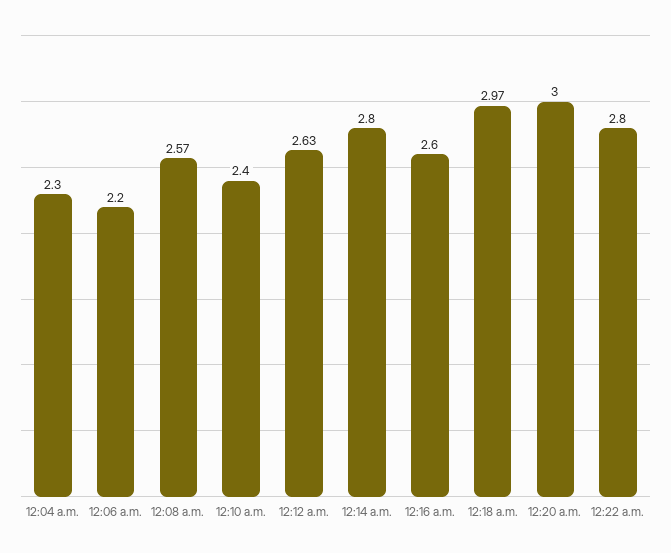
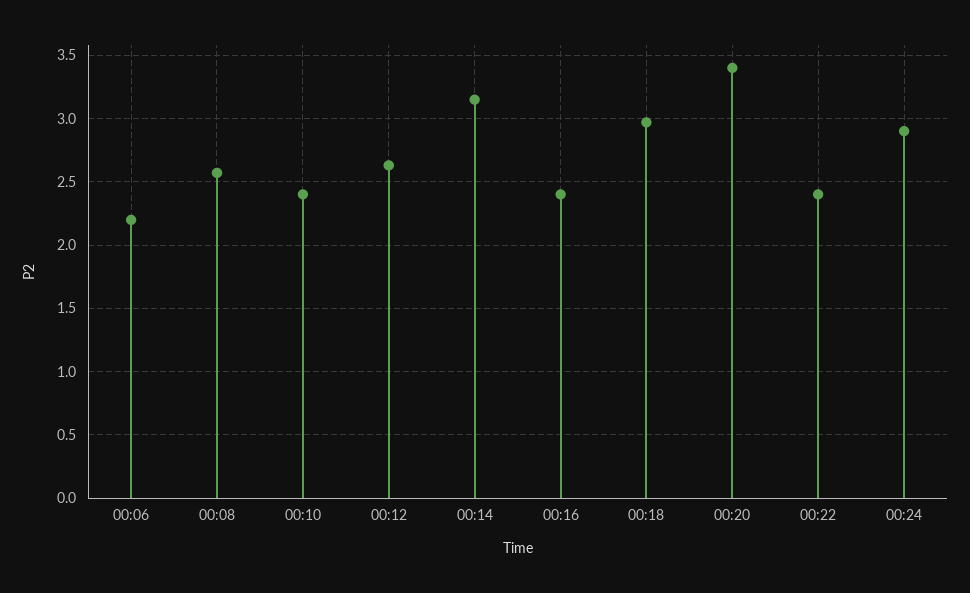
12:04 a.m.: 2.3 -> none
12:14 a.m.: 2.8 -> 3.15
12:16 a.m.: 2.6 -> 2.4
12:20 a.m.: 3 -> 3.4
12:22 a.m.: 2.8 -> 2.4
00:24: none -> 2.9

